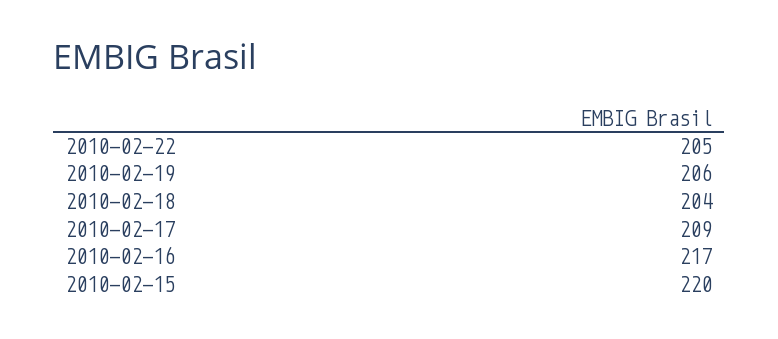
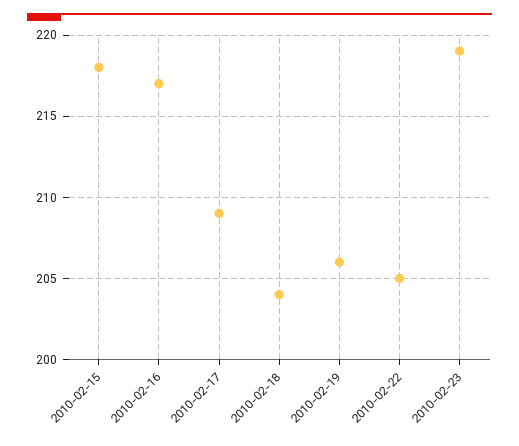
2010-02-15: 220 -> 218
2010-02-23: none -> 219

